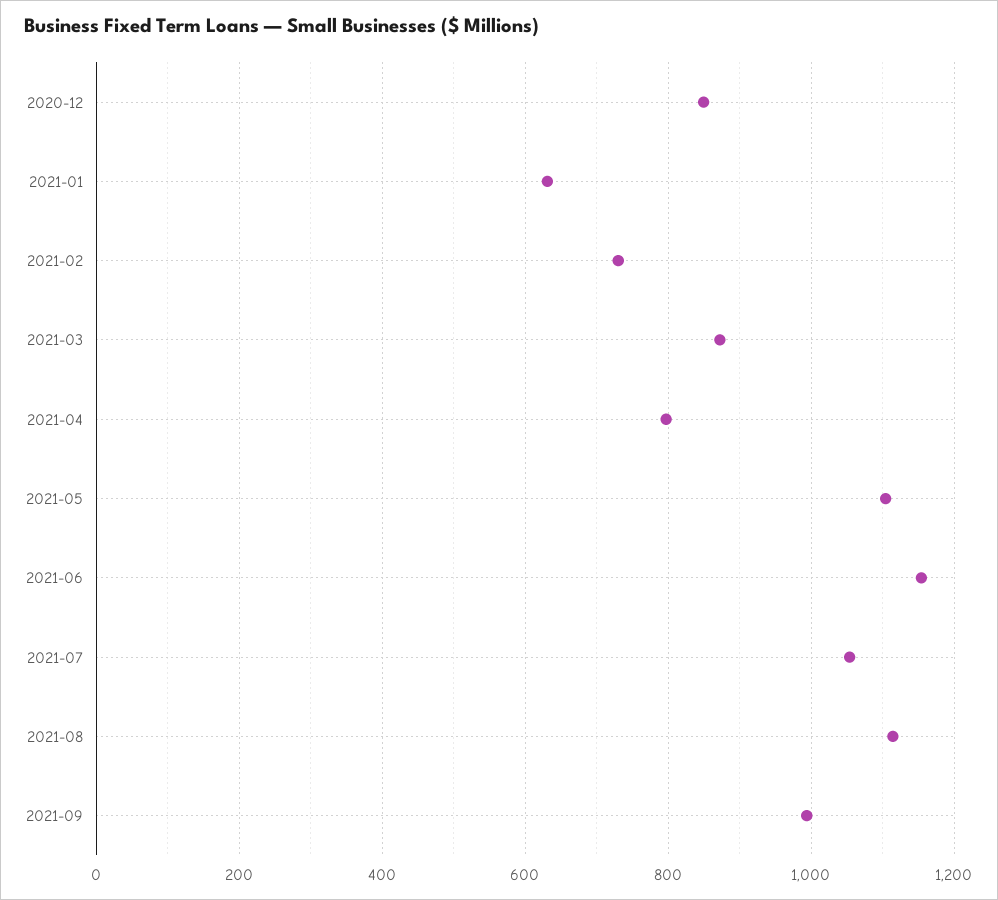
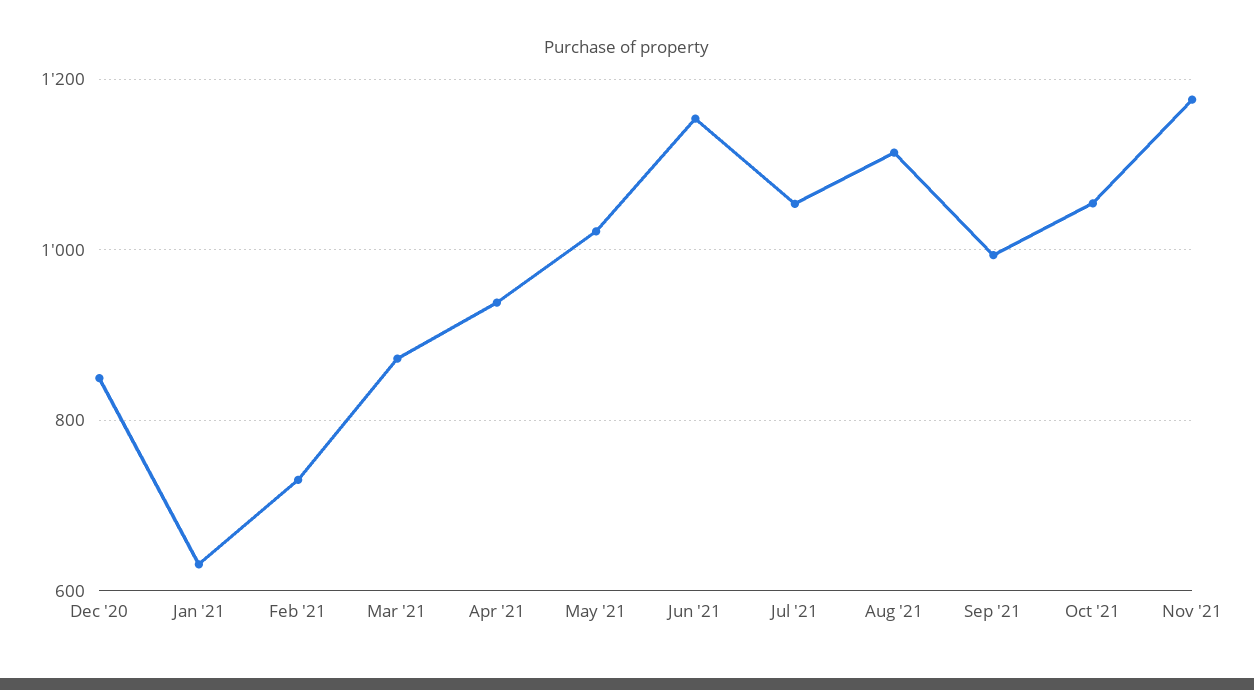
2021-04: 800 -> 940
2021-05: 1100 -> 1020
Oct '21: none -> 1060
Nov '21: none -> 1180

